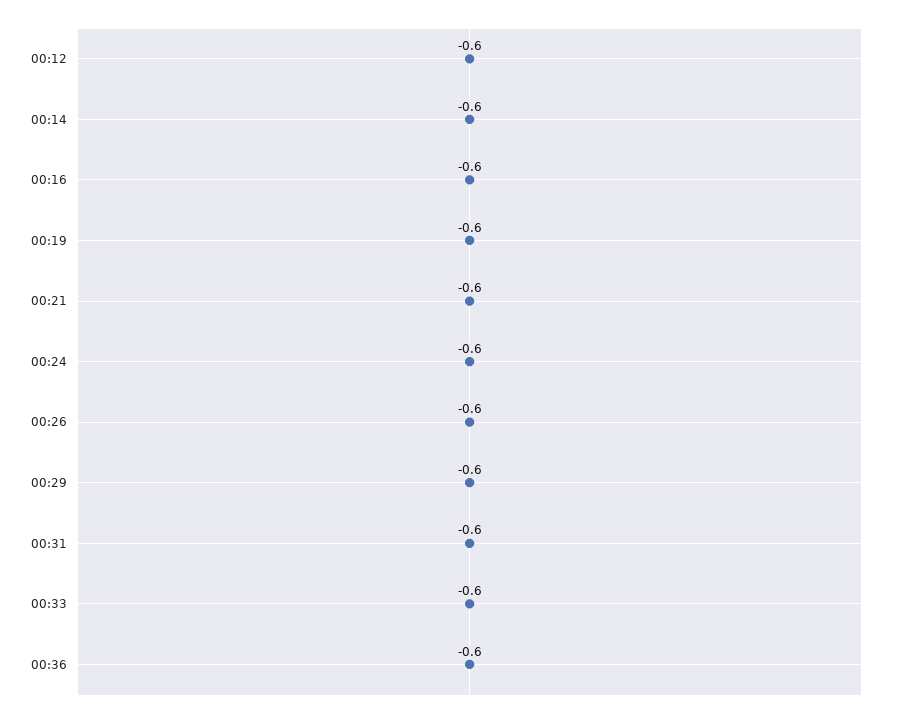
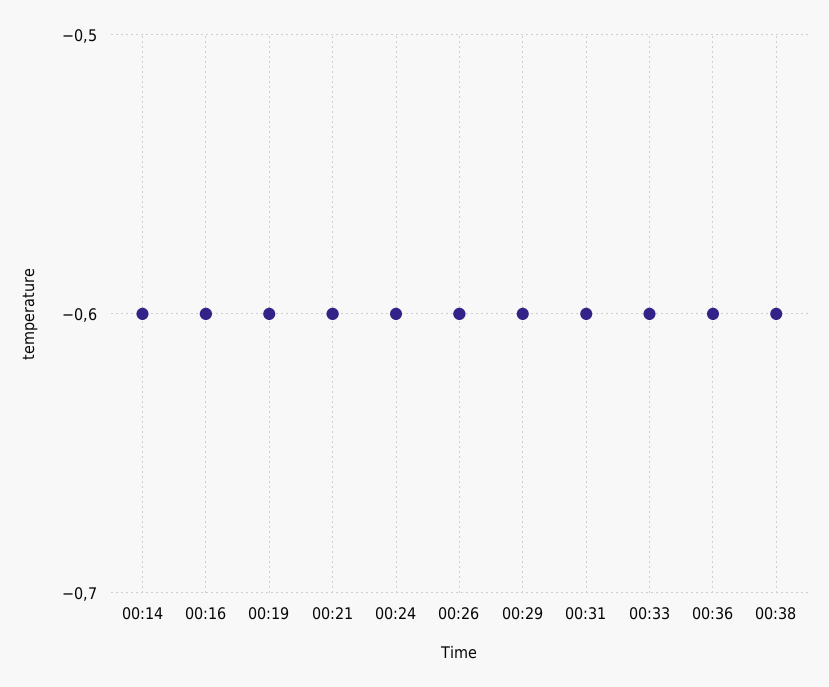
00:12: -0.6 -> none
00:38: none -> -0.6

